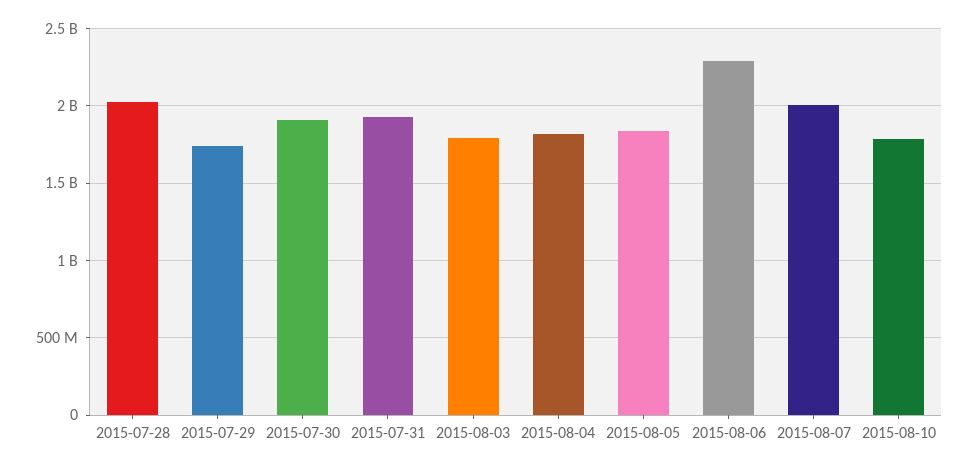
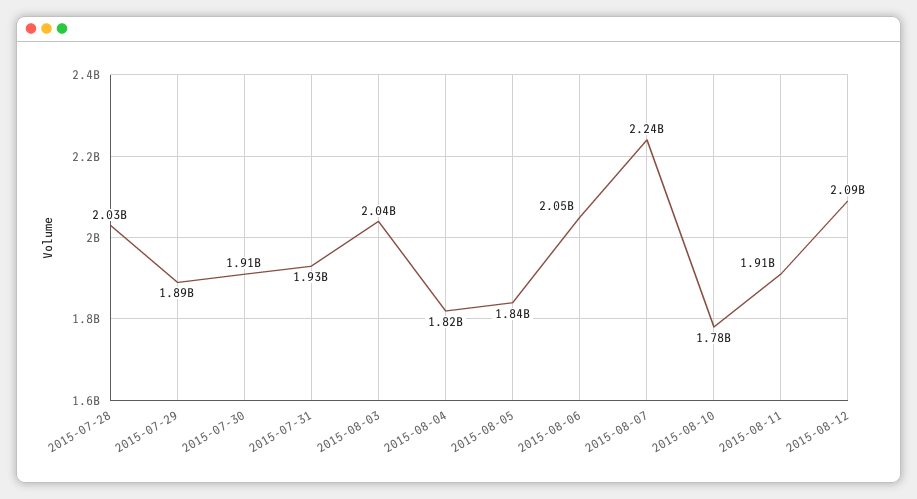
2015-07-29: 1750000000 -> 1890000000
2015-08-03: 1800000000 -> 2040000000
2015-08-06: 2300000000 -> 2050000000
2015-08-07: 2000000000 -> 2240000000
2015-08-11: none -> 1910000000
2015-08-12: none -> 2090000000

